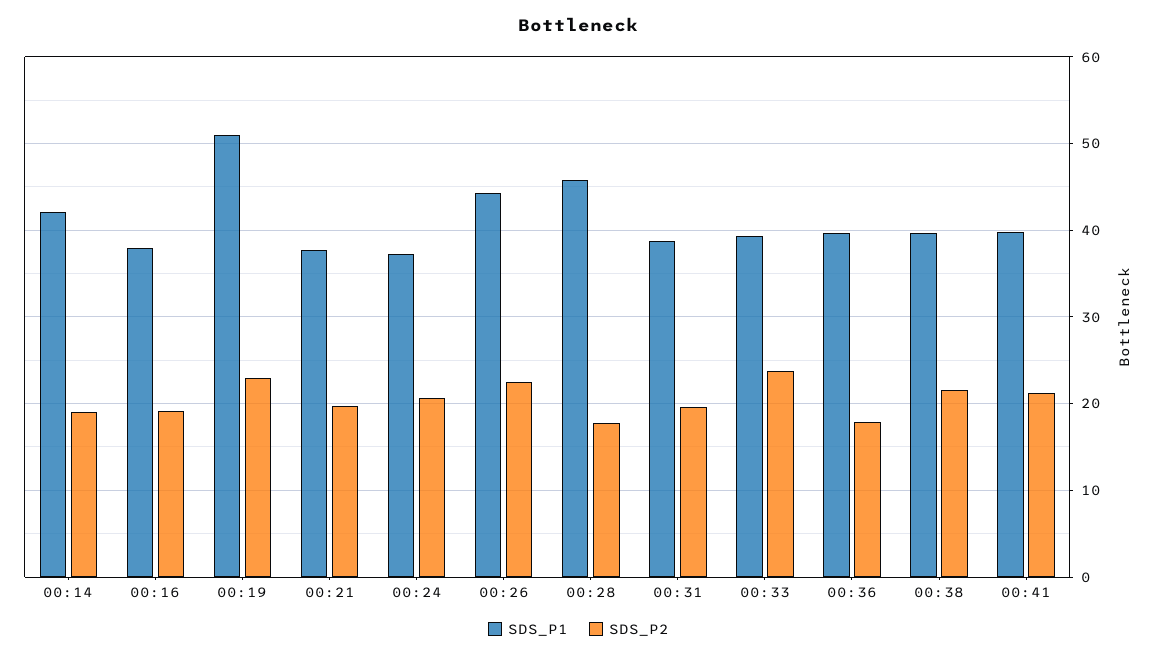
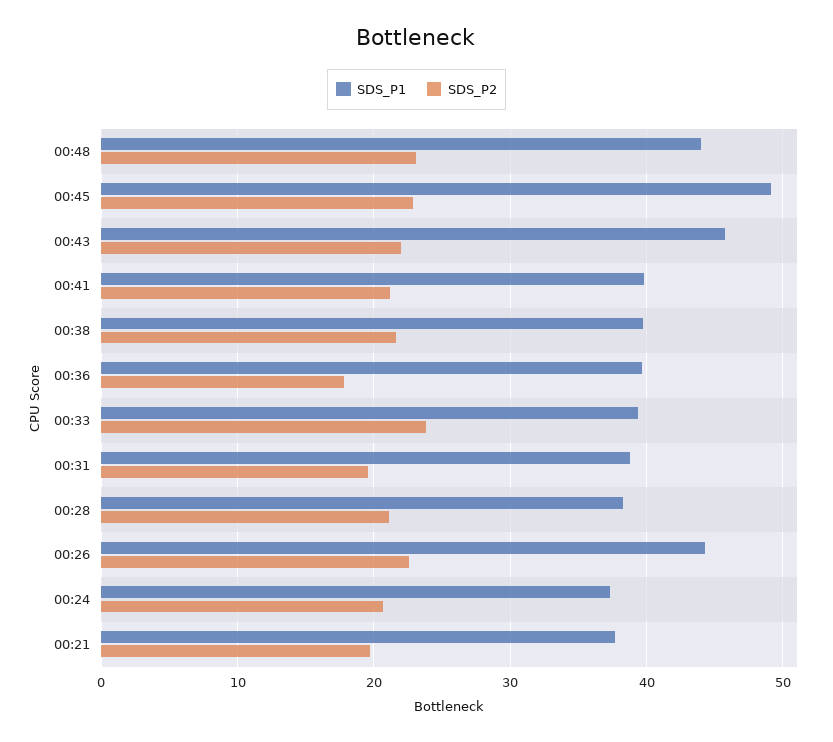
SDS_P1, 00:14: 42 -> none
SDS_P2, 00:14: 19 -> none
SDS_P1, 00:16: 38 -> none
SDS_P2, 00:16: 19 -> none
SDS_P1, 00:19: 51 -> none
SDS_P2, 00:19: 23 -> none
SDS_P1, 00:28: 46 -> 38
SDS_P2, 00:28: 18 -> 21
SDS_P1, 00:48: none -> 44
SDS_P2, 00:48: none -> 23
SDS_P1, 00:45: none -> 49
SDS_P2, 00:45: none -> 23
SDS_P1, 00:43: none -> 46
SDS_P2, 00:43: none -> 22

